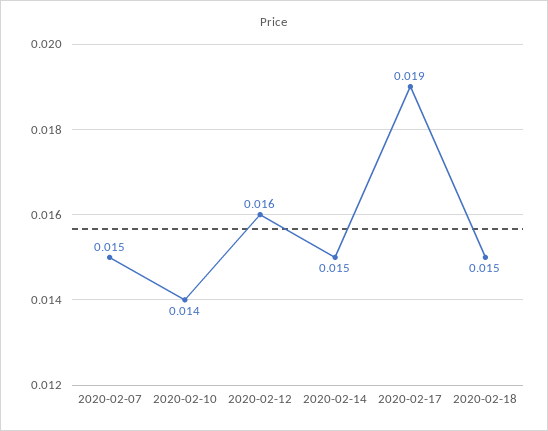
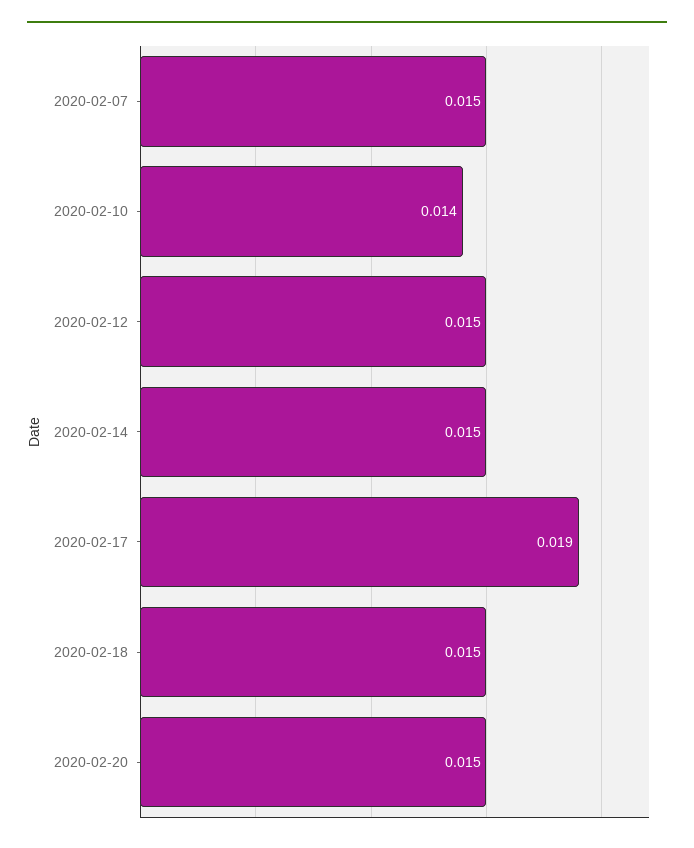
2020-02-12: 0.016 -> 0.015
2020-02-20: none -> 0.015

